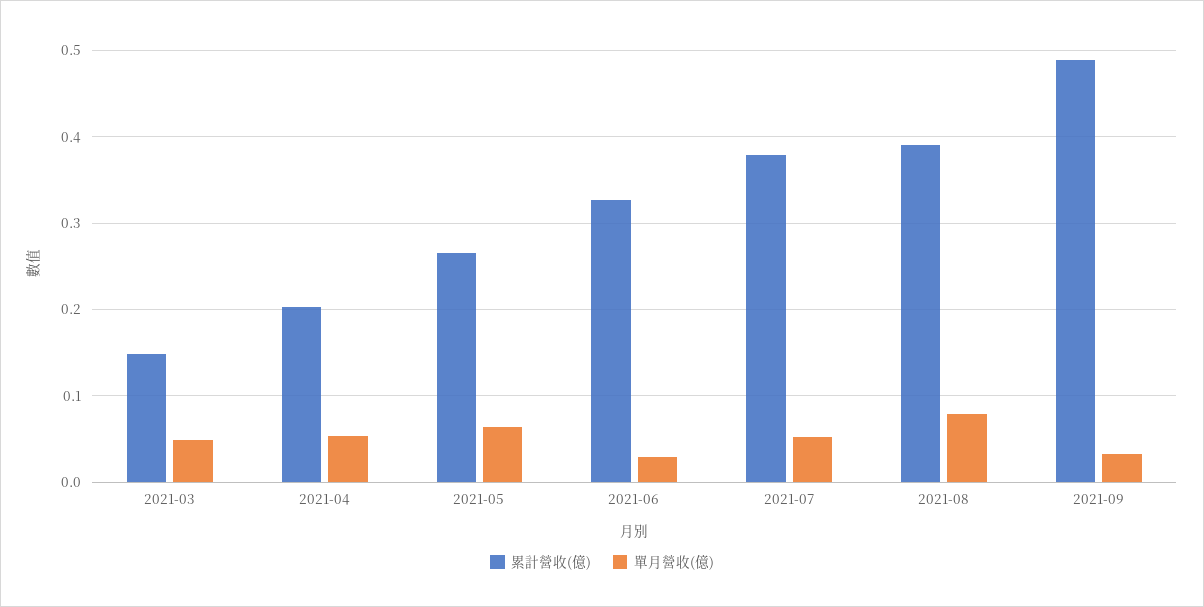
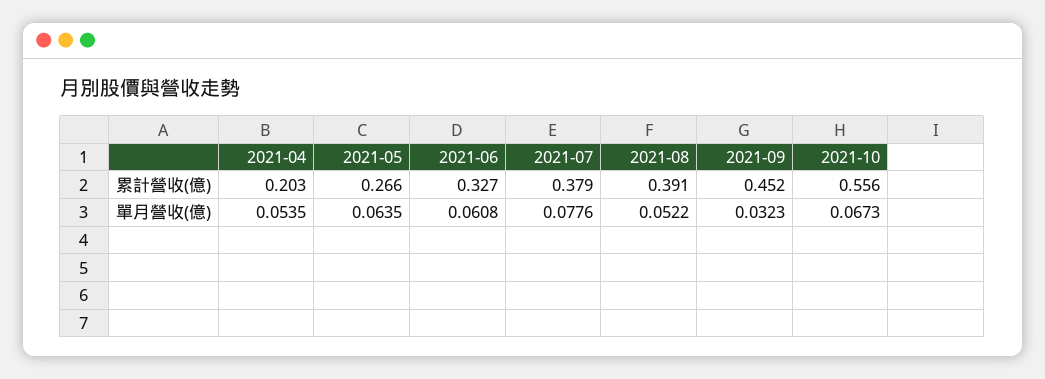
累計營收(億), 2021-03: 0.15 -> none
單月營收(億), 2021-03: 0.05 -> none
單月營收(億), 2021-06: 0.03 -> 0.0608
單月營收(億), 2021-07: 0.05 -> 0.0776
單月營收(億), 2021-08: 0.08 -> 0.0522
累計營收(億), 2021-09: 0.49 -> 0.452
累計營收(億), 2021-10: none -> 0.556
單月營收(億), 2021-10: none -> 0.0673

